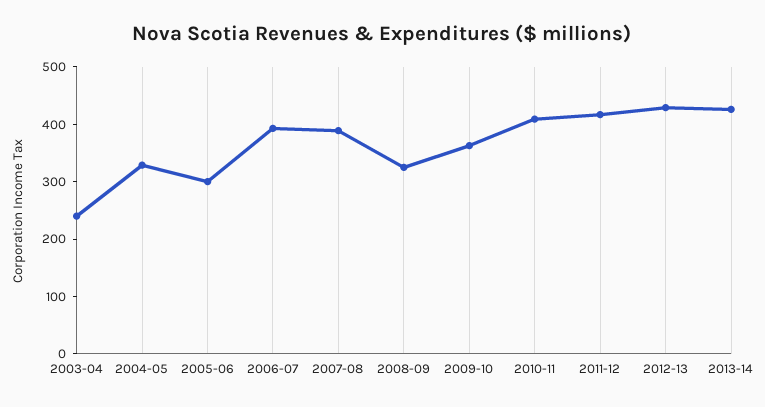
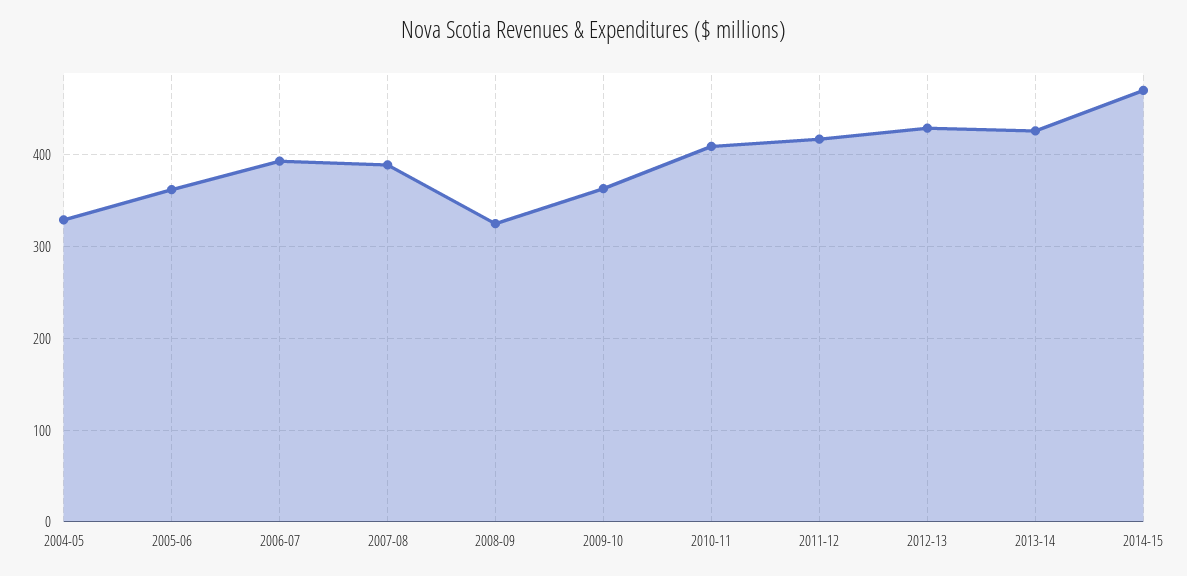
2003-04: 240 -> none
2005-06: 300 -> 360
2014-15: none -> 470

